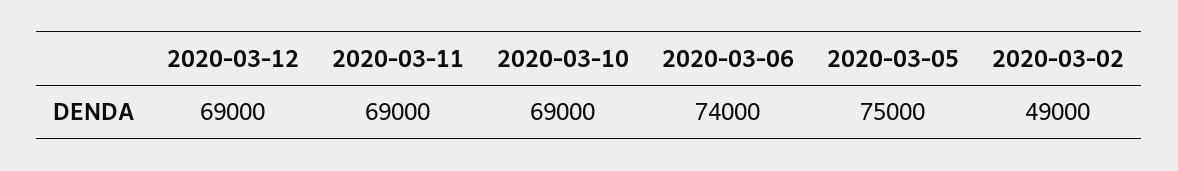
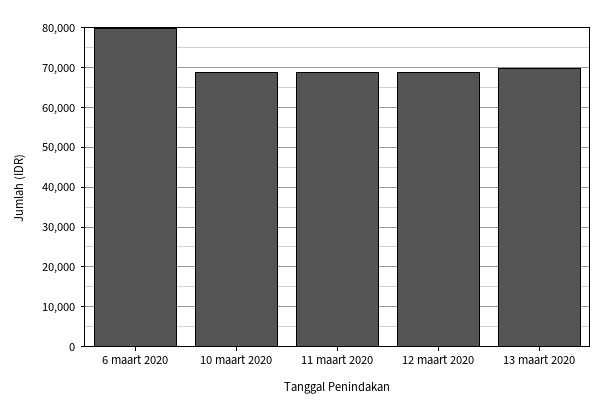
2020-03-06: 74000 -> 80000
2020-03-05: 75000 -> none
2020-03-02: 49000 -> none
13 maart 2020: none -> 70000

